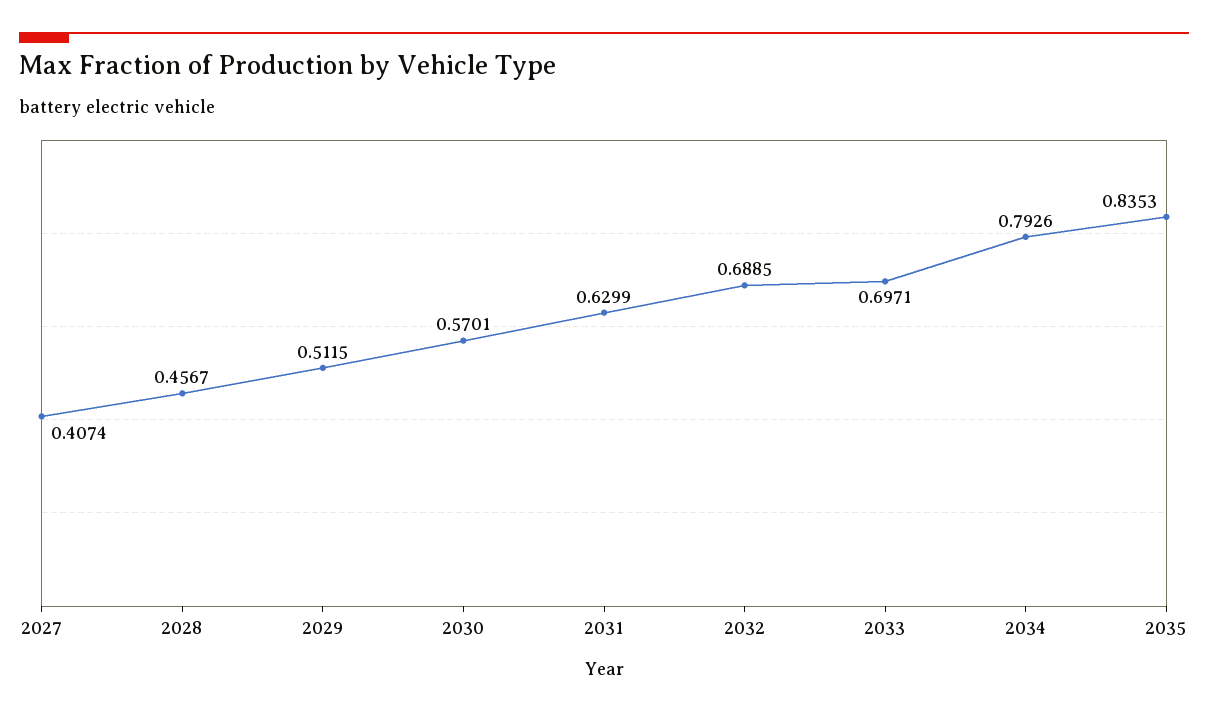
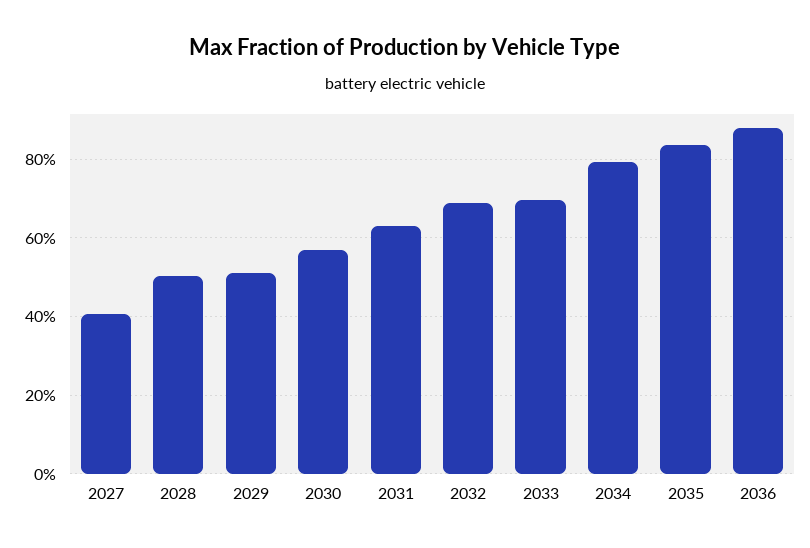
2028: 0.4567 -> 0.5
2036: none -> 0.88

